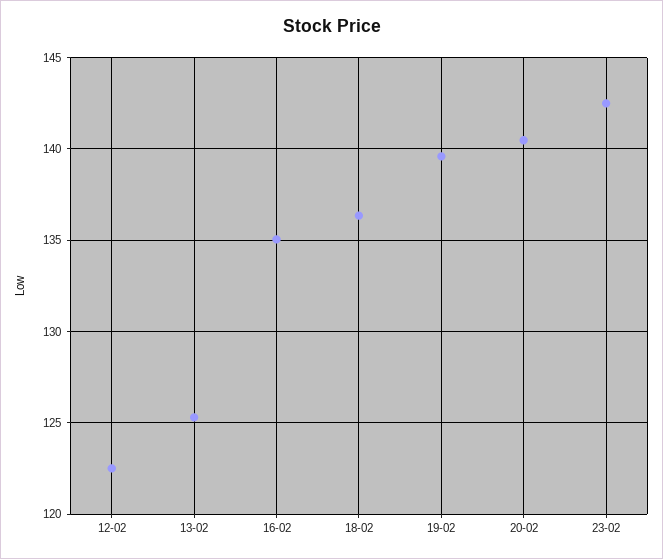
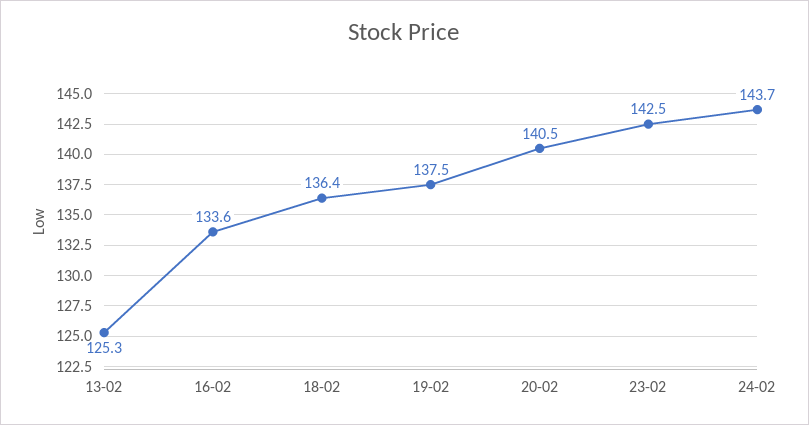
12-02: 122.5 -> none
16-02: 135 -> 133.6
19-02: 139.5 -> 137.5
24-02: none -> 143.7

